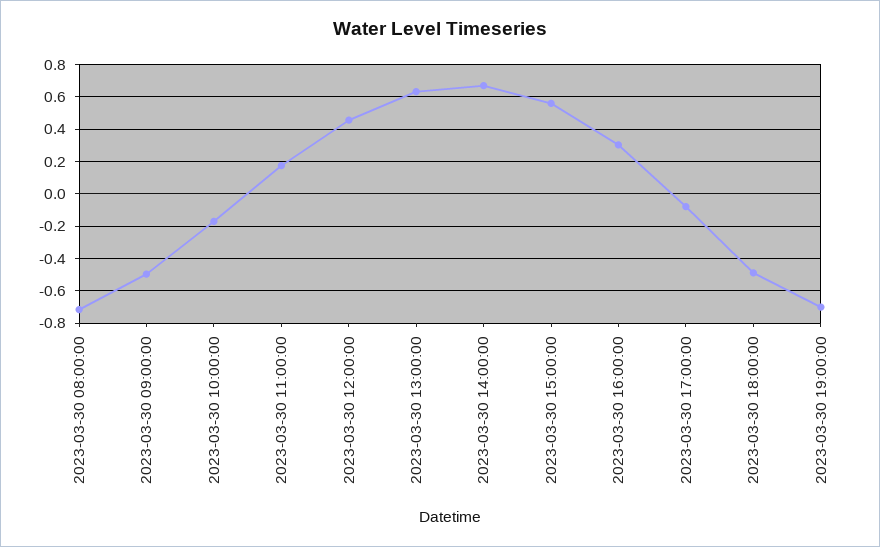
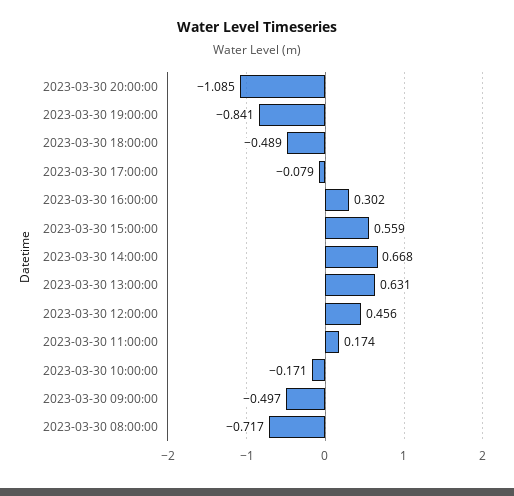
2023-03-30 19:00:00: -0.7 -> -0.841
2023-03-30 20:00:00: none -> -1.085

